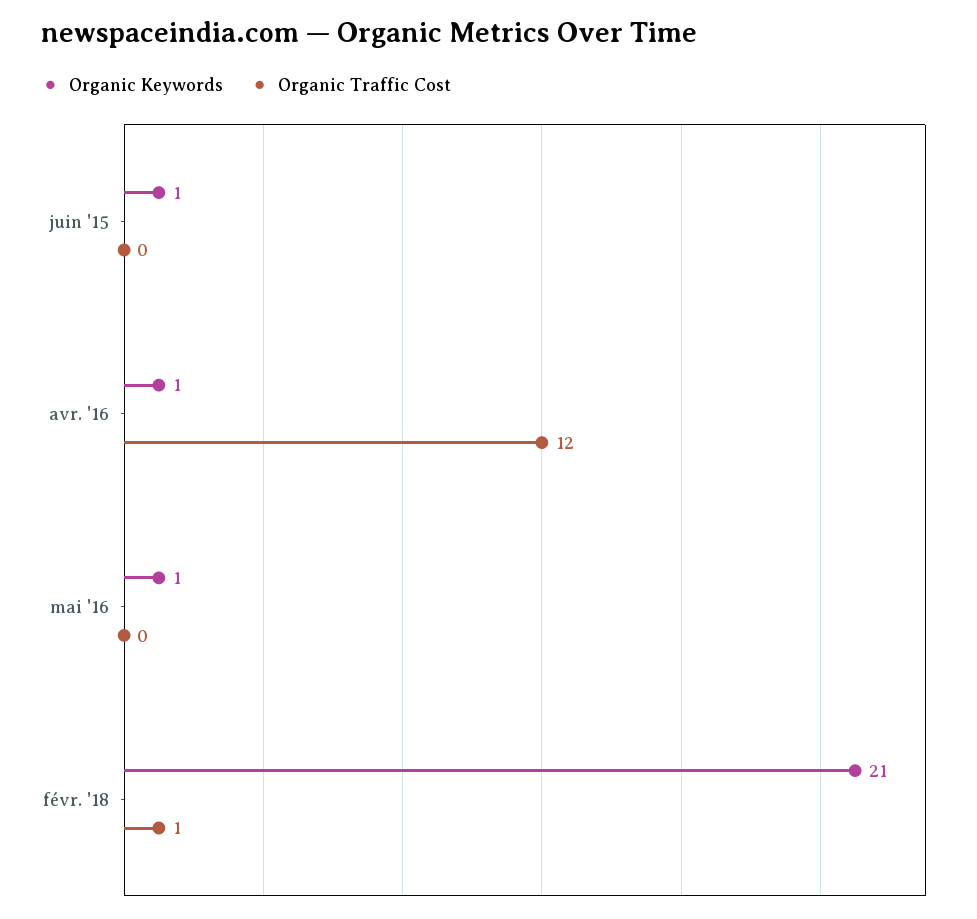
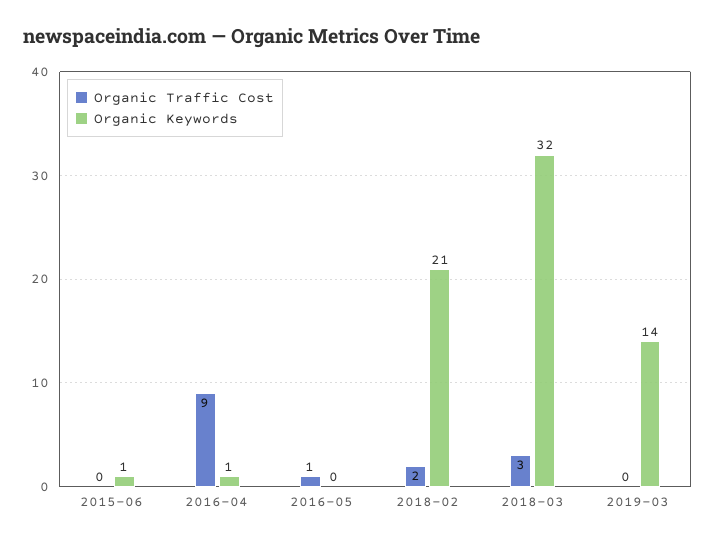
Organic Traffic Cost, avr. '16: 12 -> 9
Organic Keywords, mai '16: 1 -> 0
Organic Traffic Cost, mai '16: 0 -> 1
Organic Traffic Cost, févr. '18: 1 -> 2
Organic Traffic Cost, 2018-03: none -> 3
Organic Keywords, 2018-03: none -> 32
Organic Traffic Cost, 2019-03: none -> 0
Organic Keywords, 2019-03: none -> 14

